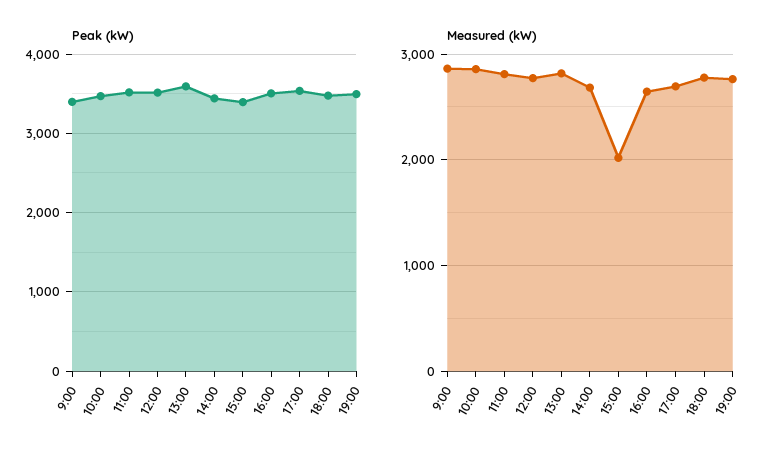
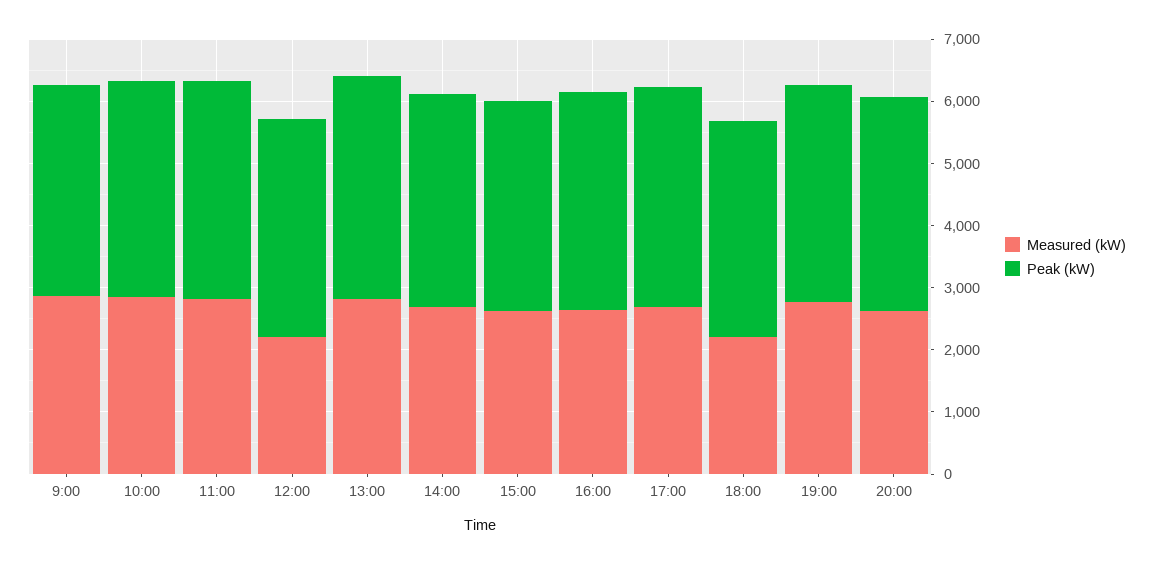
Measured (kW), 12:00: 2800 -> 2200
Measured (kW), 15:00: 2000 -> 2600
Measured (kW), 18:00: 2800 -> 2200
Measured (kW), 20:00: none -> 2600
Peak (kW), 20:00: none -> 3400

